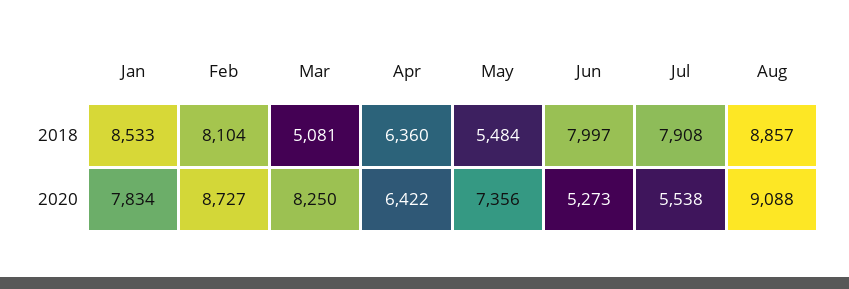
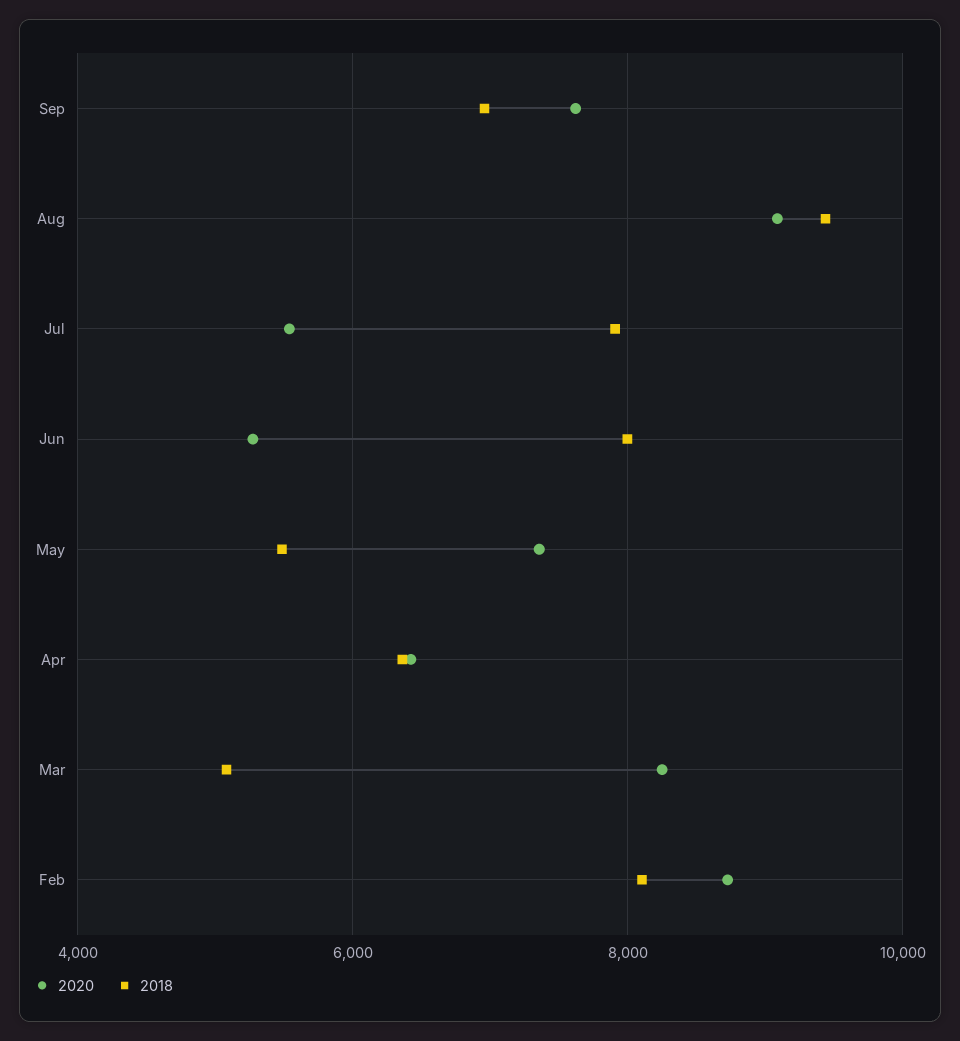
2018, Jan: 8533 -> none
2018, Aug: 8857 -> 9400
2020, Jan: 7834 -> none
2020, Sep: none -> 7600
2018, Sep: none -> 7000

